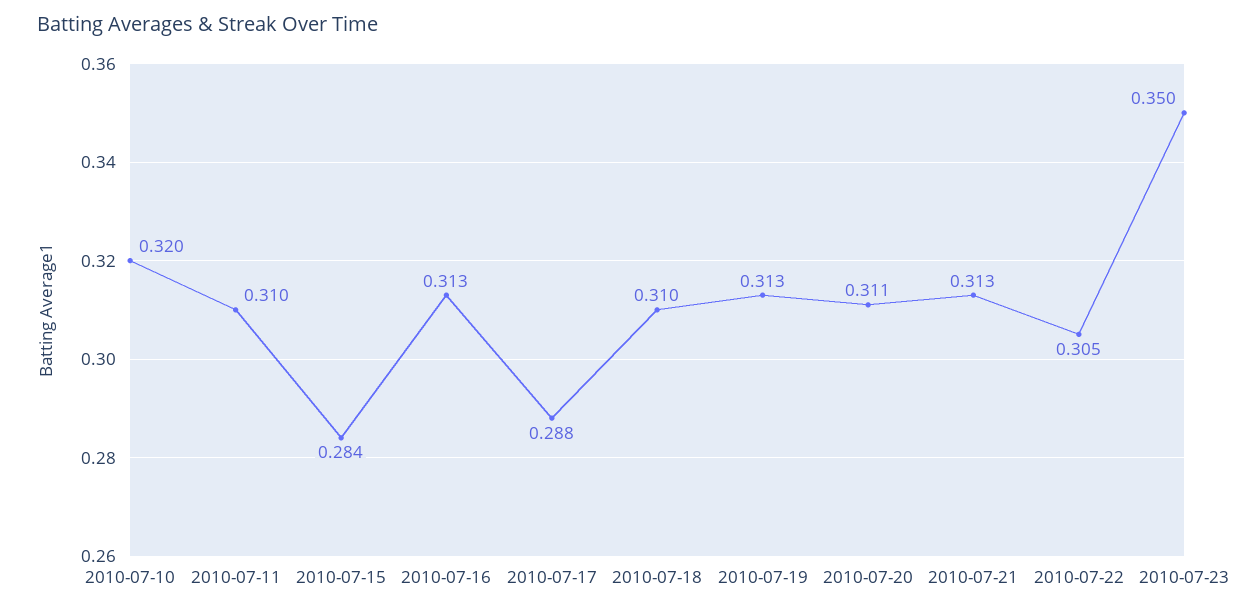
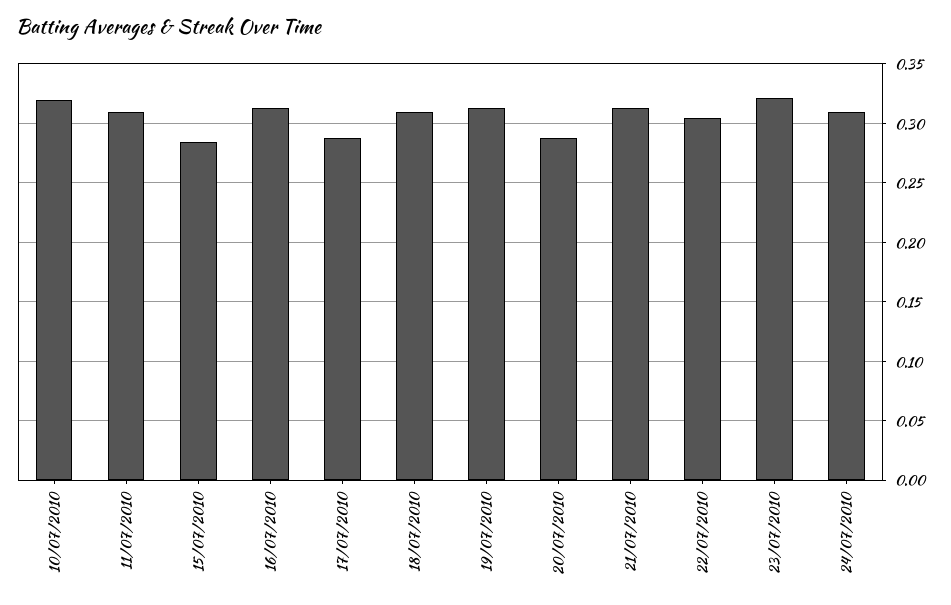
2010-07-20: 0.311 -> 0.29
2010-07-23: 0.35 -> 0.32
24/07/2010: none -> 0.31

